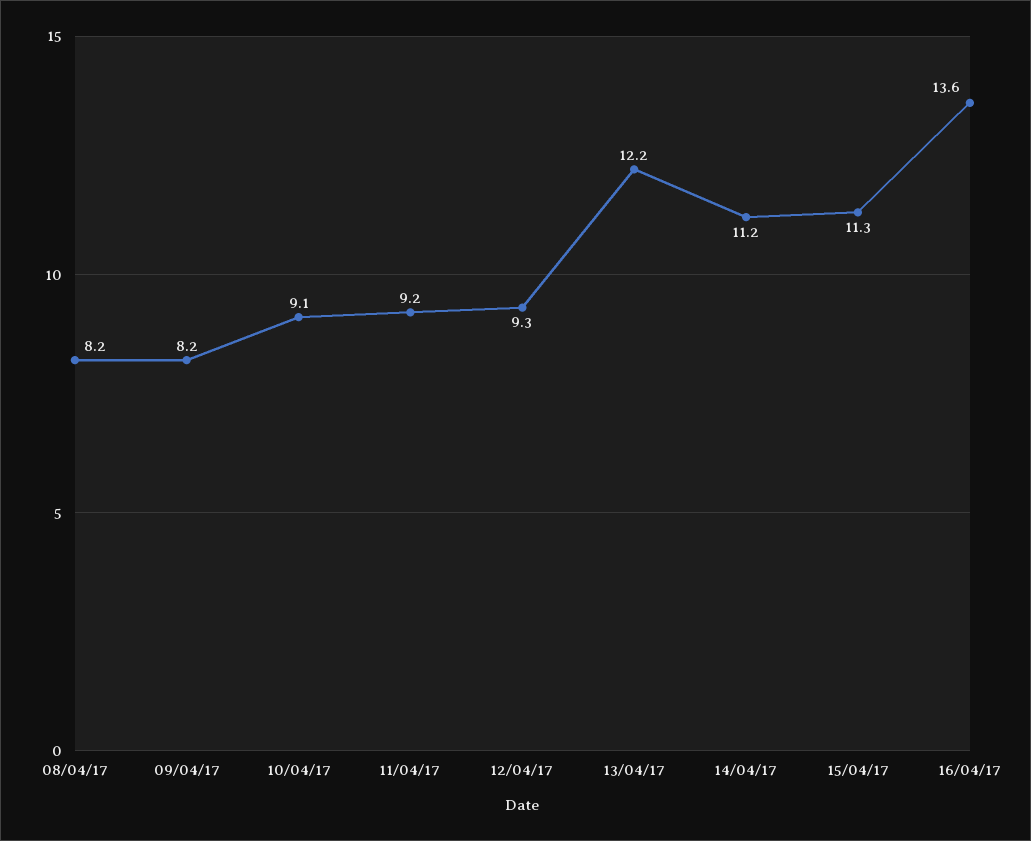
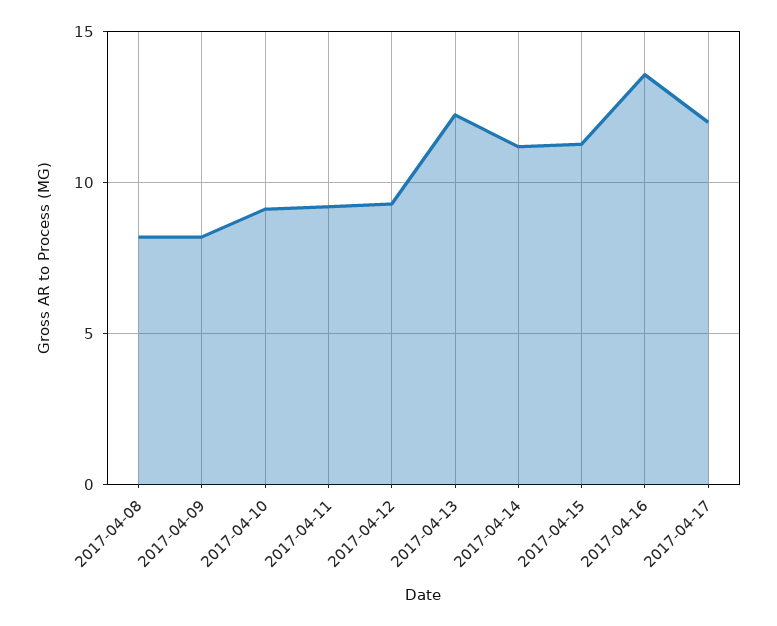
2017-04-17: none -> 12

